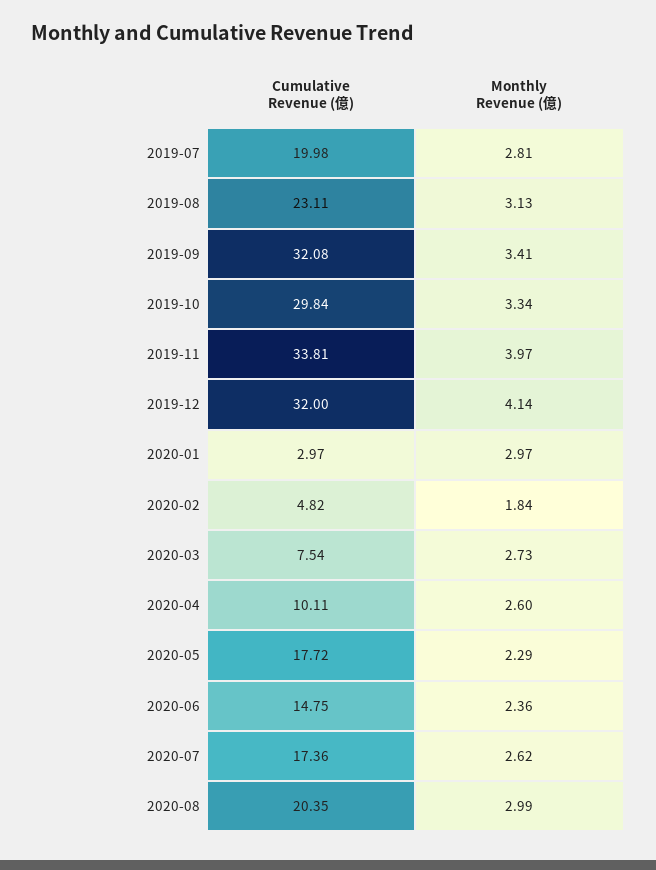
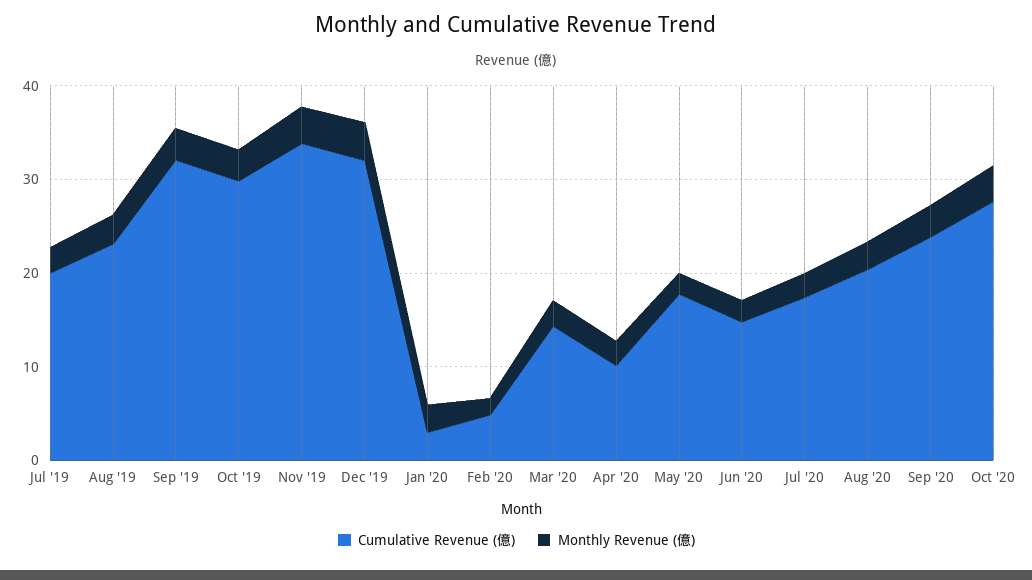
Cumulative Revenue (億), 2020-03: 7.54 -> 14
Cumulative Revenue (億), Sep '20: none -> 24
Monthly Revenue (億), Sep '20: none -> 4
Cumulative Revenue (億), Oct '20: none -> 28
Monthly Revenue (億), Oct '20: none -> 4

